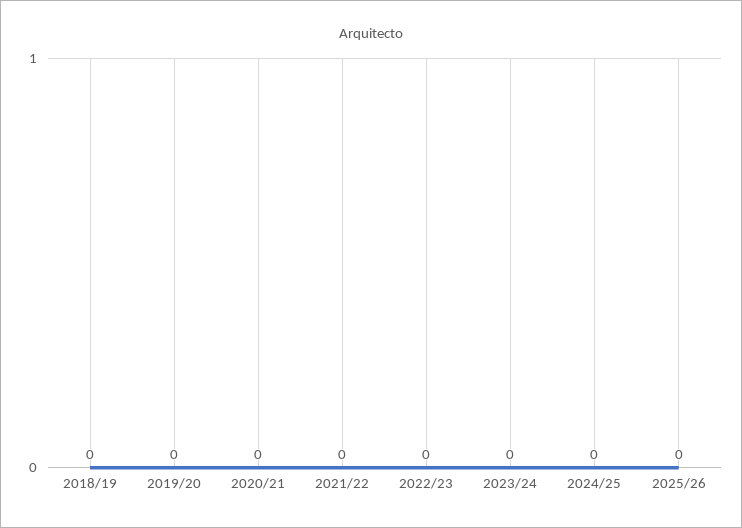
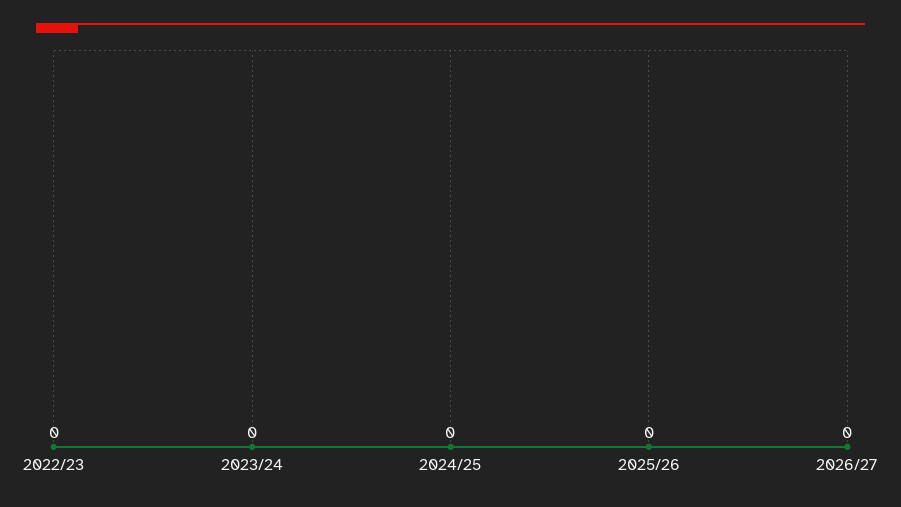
2018/19: 0 -> none
2019/20: 0 -> none
2020/21: 0 -> none
2021/22: 0 -> none
2026/27: none -> 0

